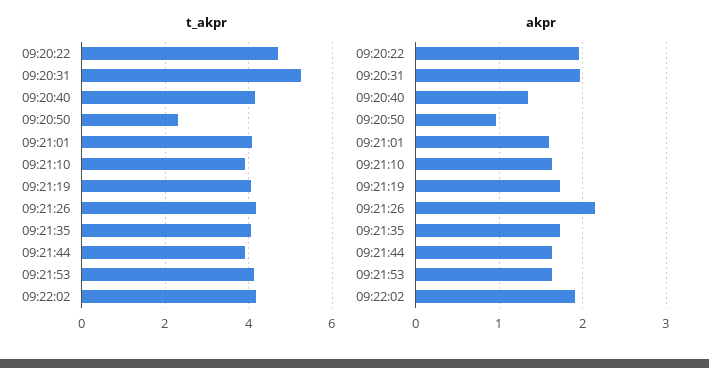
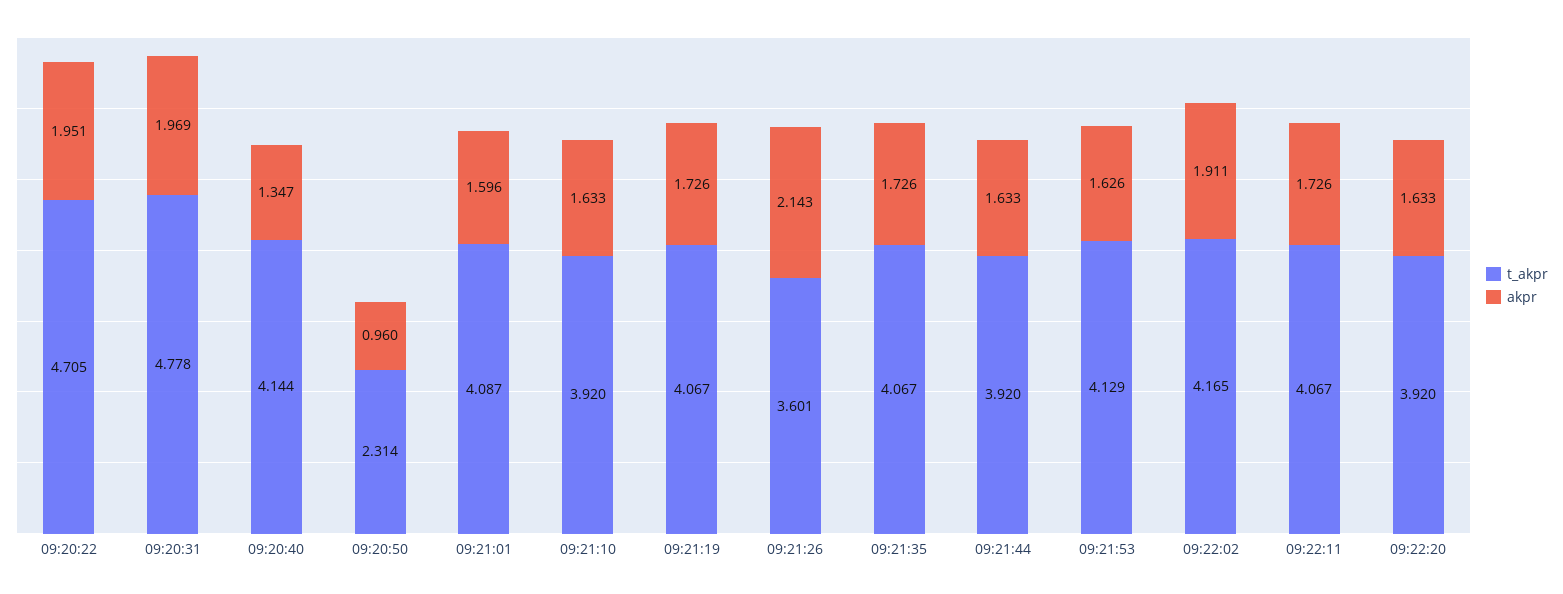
t_akpr, 09:20:31: 5.2 -> 4.778
t_akpr, 09:21:26: 4.2 -> 3.601
t_akpr, 09:22:11: none -> 4.067
akpr, 09:22:11: none -> 1.726
t_akpr, 09:22:20: none -> 3.92
akpr, 09:22:20: none -> 1.633

